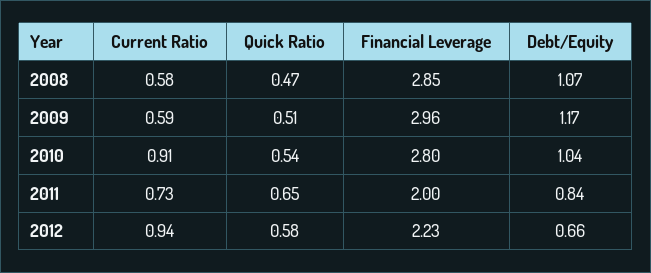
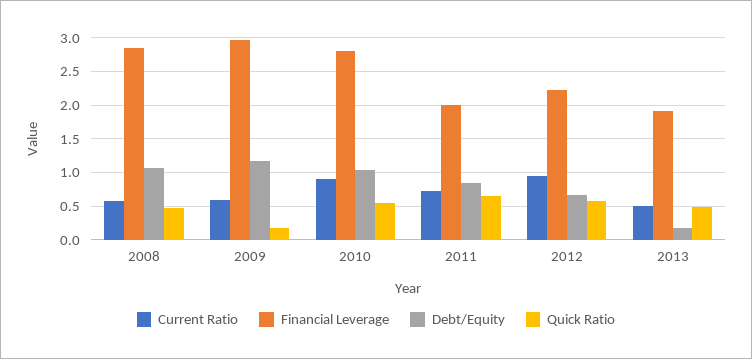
Quick Ratio, 2009: 0.51 -> 0.2
Current Ratio, 2013: none -> 0.5
Financial Leverage, 2013: none -> 1.9
Debt/Equity, 2013: none -> 0.2
Quick Ratio, 2013: none -> 0.5

